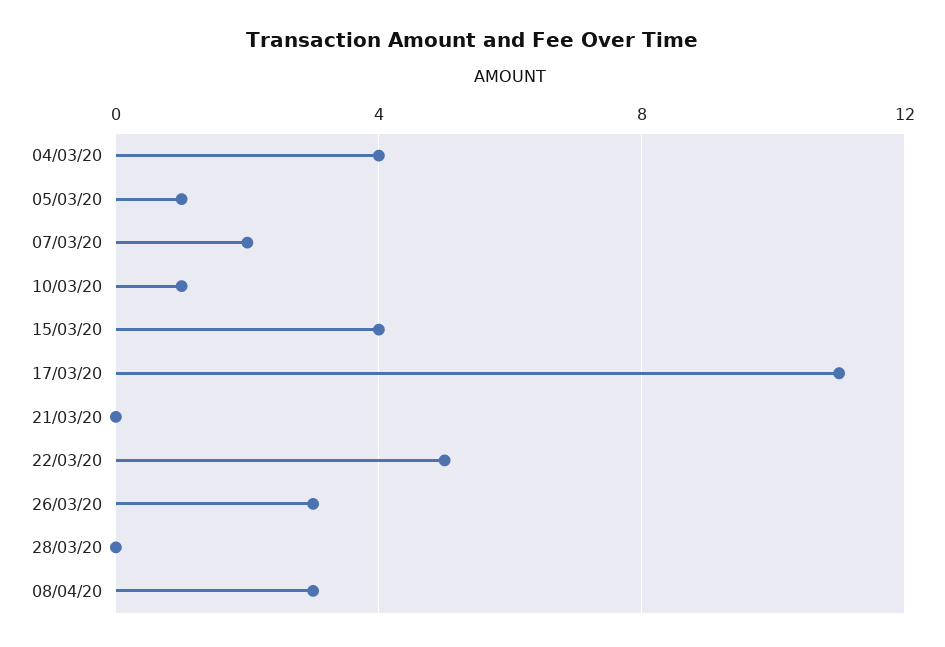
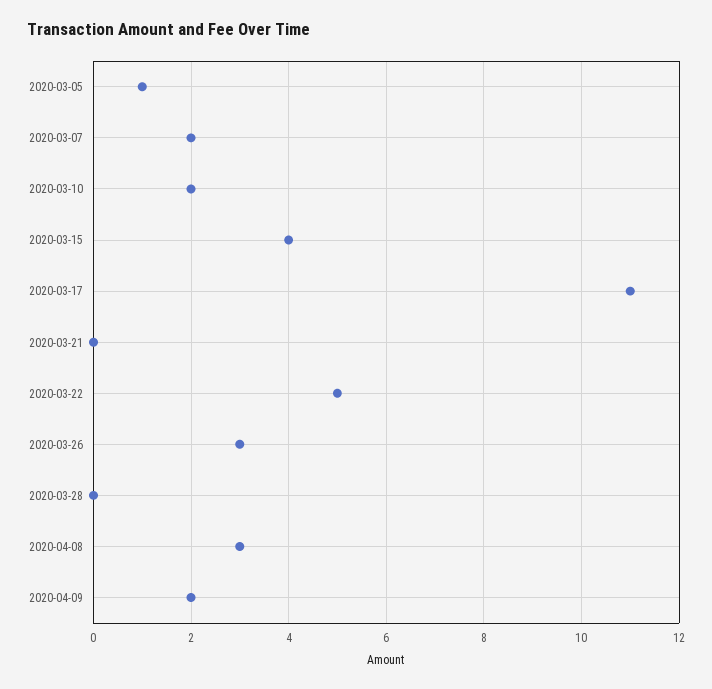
04/03/20: 4 -> none
10/03/20: 1 -> 2
2020-04-09: none -> 2

